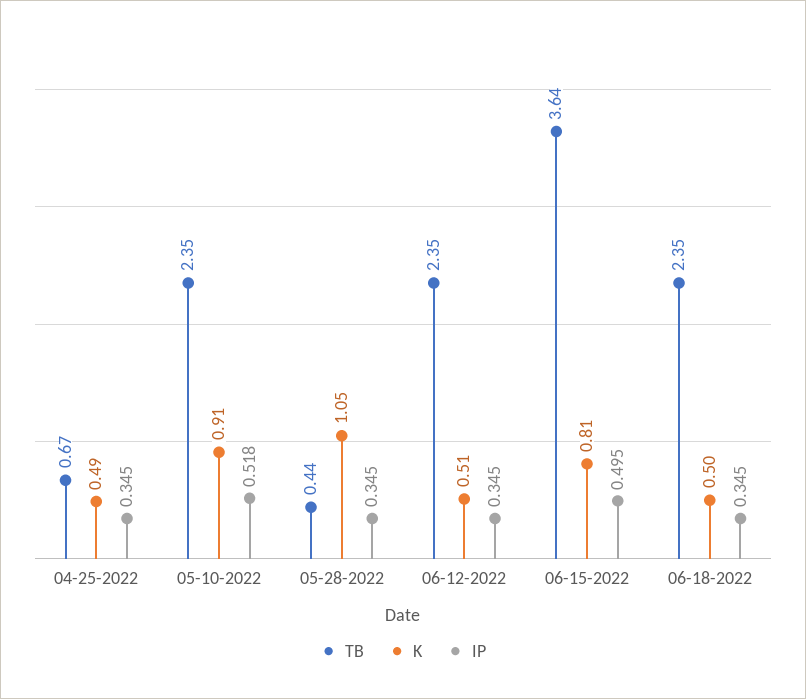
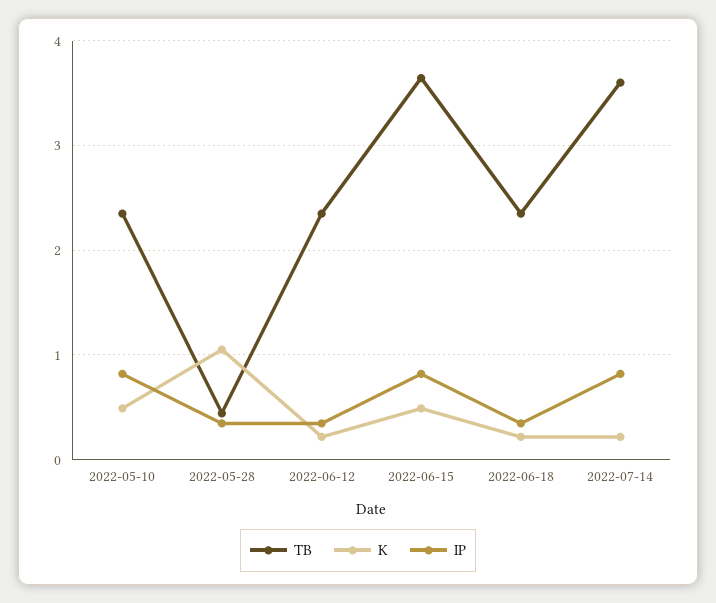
TB, 04-25-2022: 0.67 -> none
K, 04-25-2022: 0.49 -> none
IP, 04-25-2022: 0.345 -> none
K, 05-10-2022: 0.91 -> 0.5
IP, 05-10-2022: 0.518 -> 0.8
K, 06-12-2022: 0.51 -> 0.2
K, 06-15-2022: 0.81 -> 0.5
IP, 06-15-2022: 0.495 -> 0.8
K, 06-18-2022: 0.5 -> 0.2
TB, 2022-07-14: none -> 3.6
K, 2022-07-14: none -> 0.2
IP, 2022-07-14: none -> 0.8

